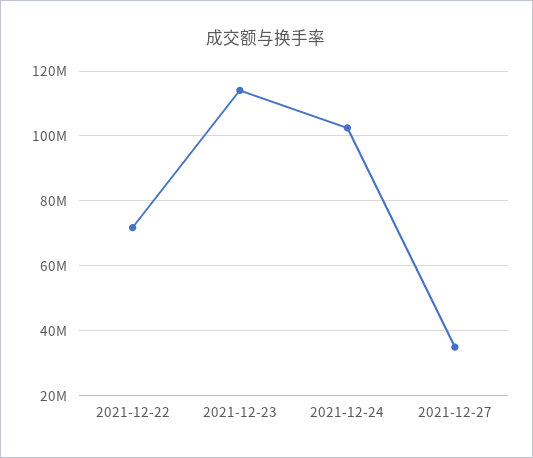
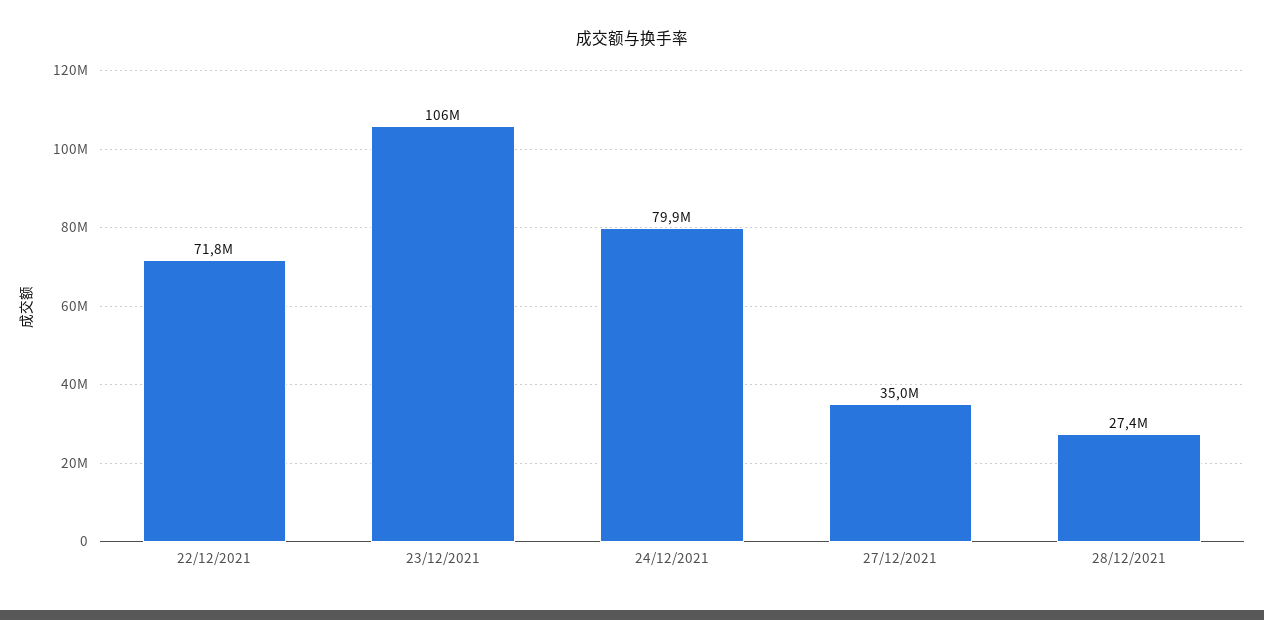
2021-12-23: 114000000 -> 106000000
2021-12-24: 102000000 -> 79900000
28/12/2021: none -> 27400000

